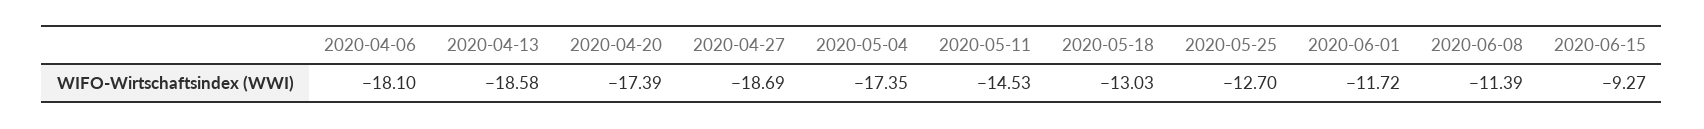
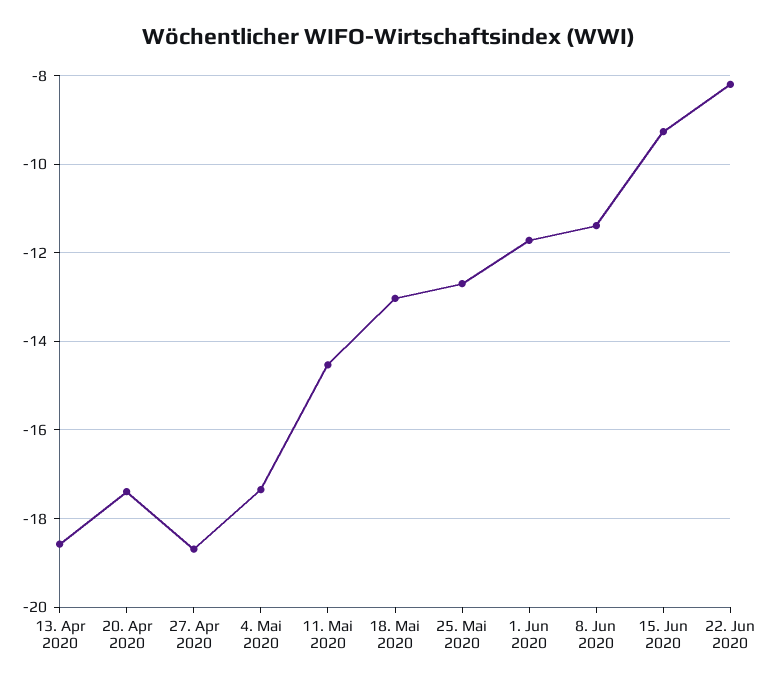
2020-04-06: -18.1 -> none
22. Jun 2020: none -> -8.2

